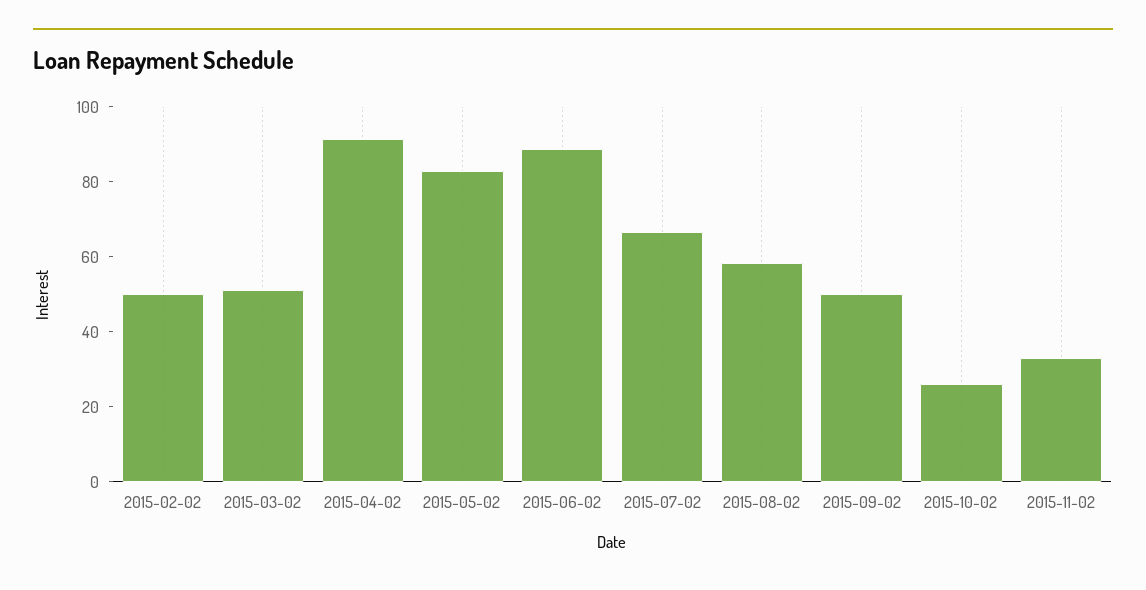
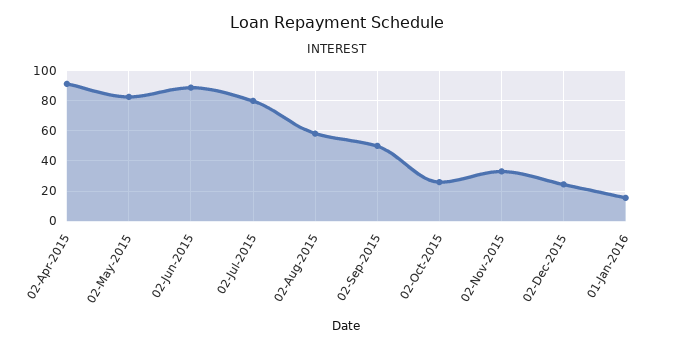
2015-02-02: 50 -> none
2015-03-02: 50 -> none
2015-07-02: 65 -> 80
02-Dec-2015: none -> 25
01-Jan-2016: none -> 15

